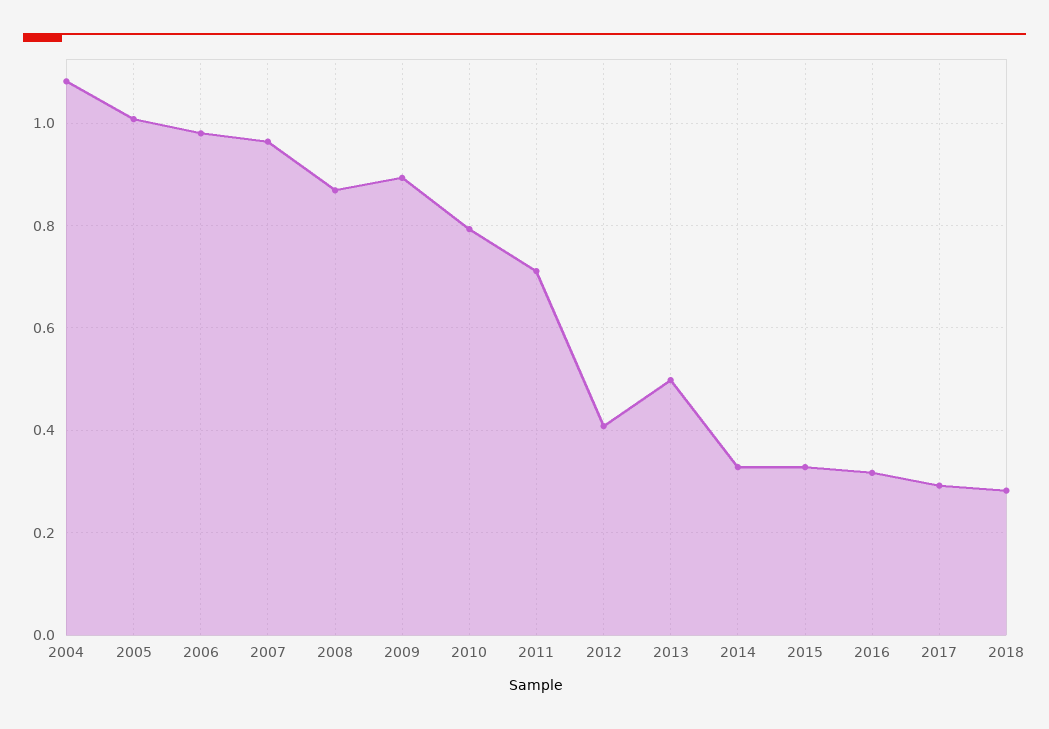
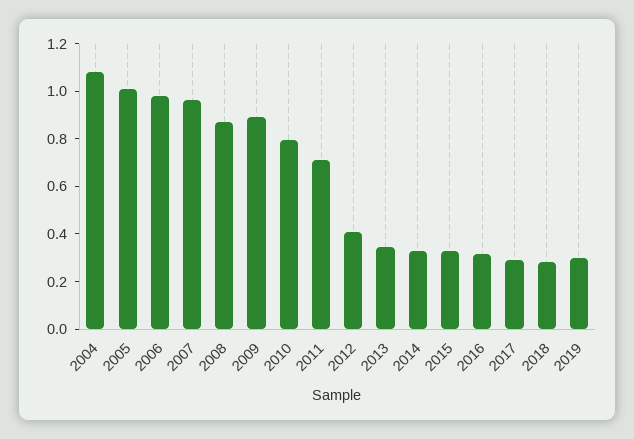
2013: 0.5 -> 0.35
2019: none -> 0.3

